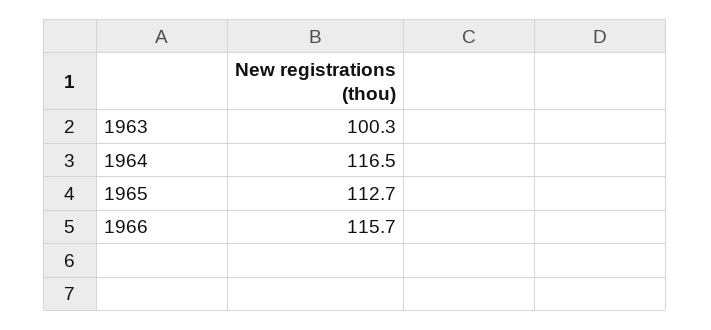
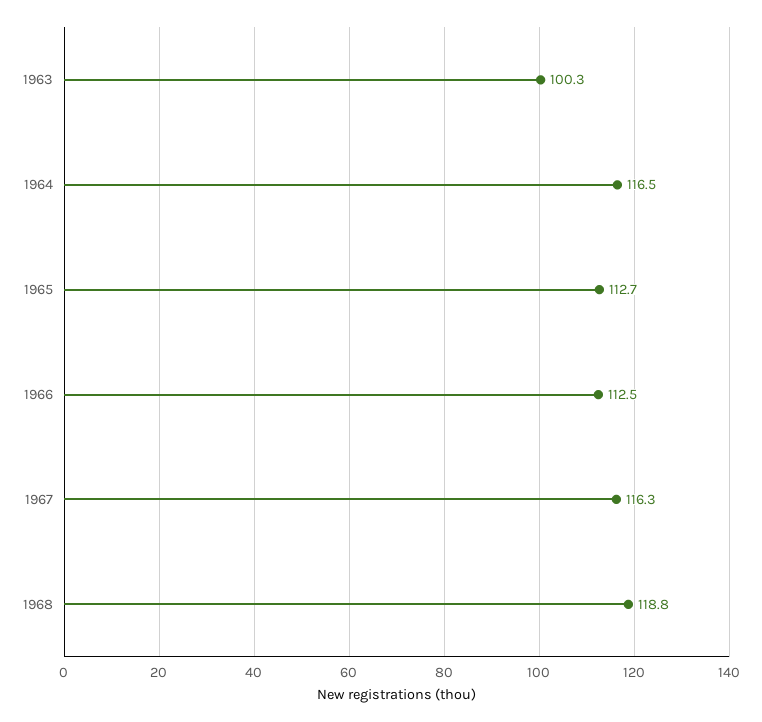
1966: 115.7 -> 112.5
1967: none -> 116.3
1968: none -> 118.8

